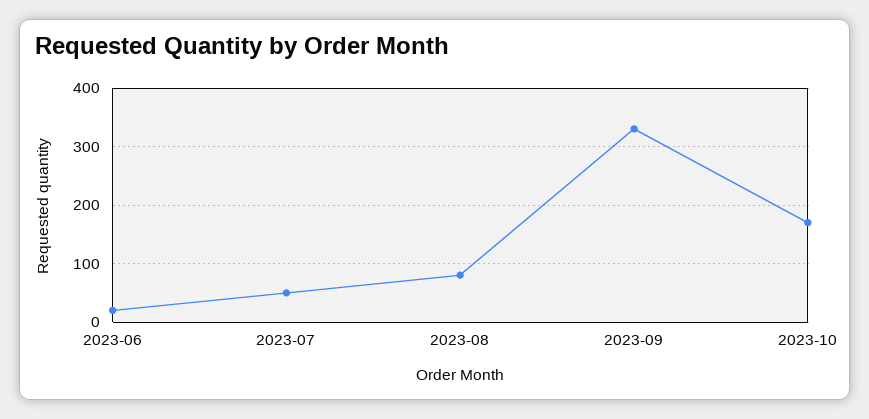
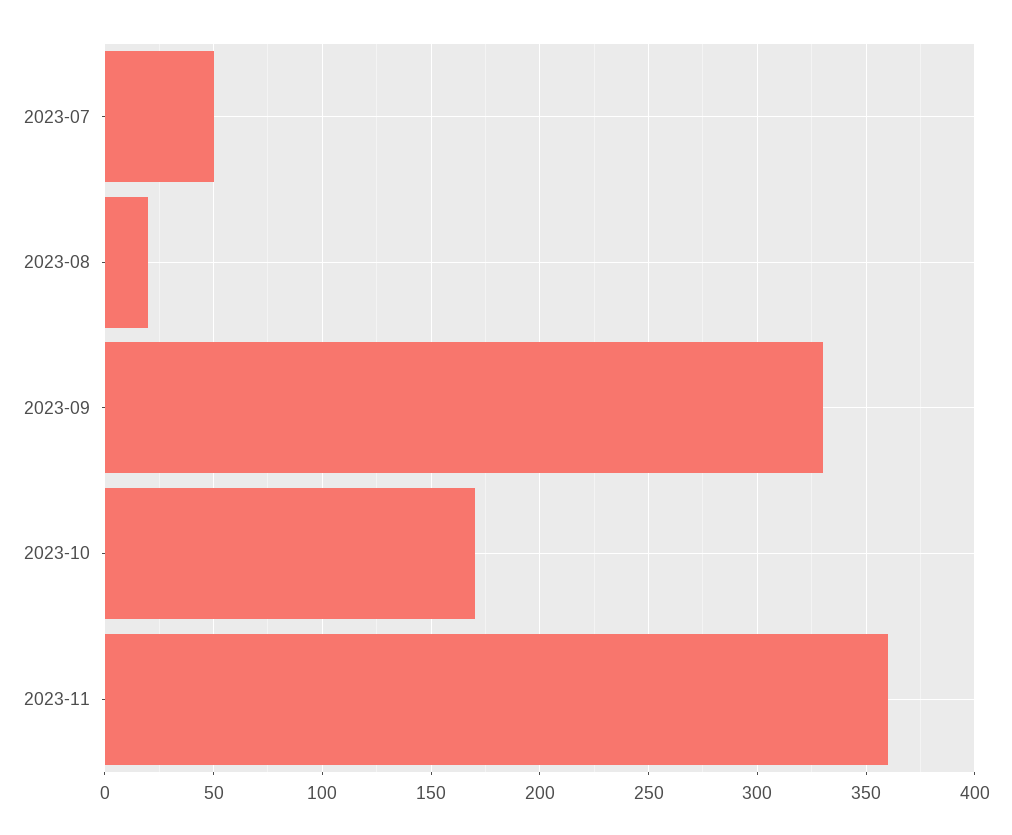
2023-06: 20 -> none
2023-08: 80 -> 20
2023-11: none -> 360

